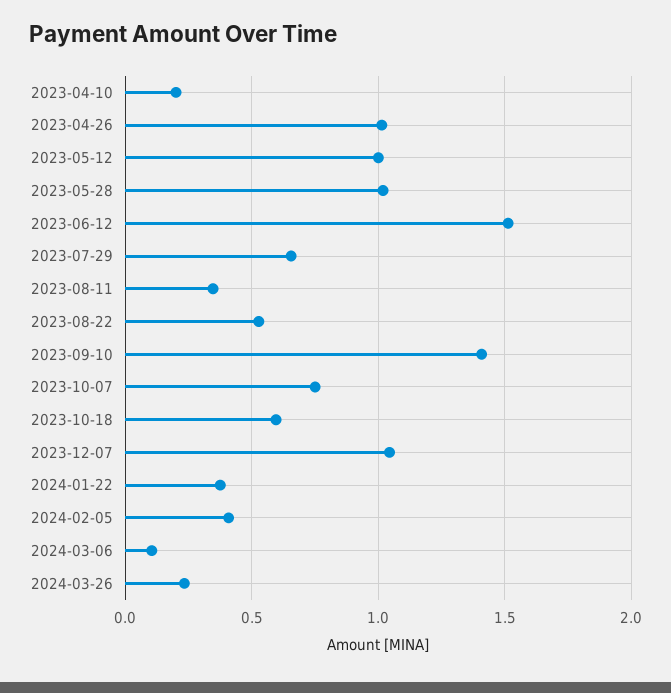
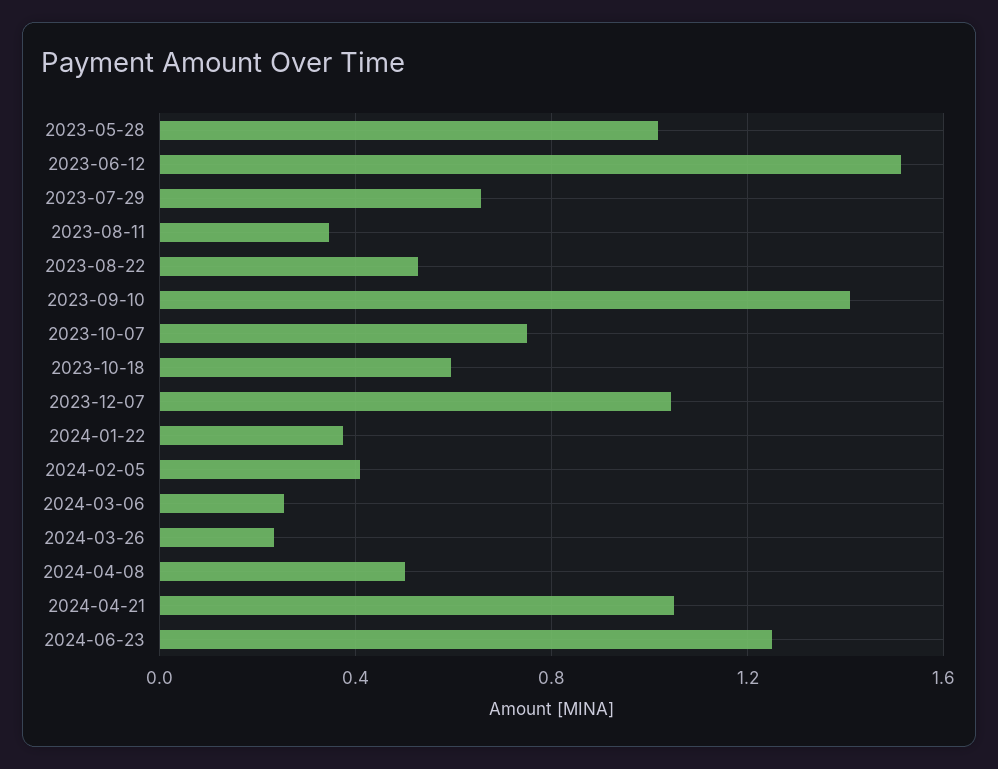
2023-04-10: 0.2 -> none
2023-04-26: 1 -> none
2023-05-12: 1 -> none
2024-03-06: 0.1 -> 0.25
2024-04-08: none -> 0.5
2024-04-21: none -> 1.05
2024-06-23: none -> 1.25

